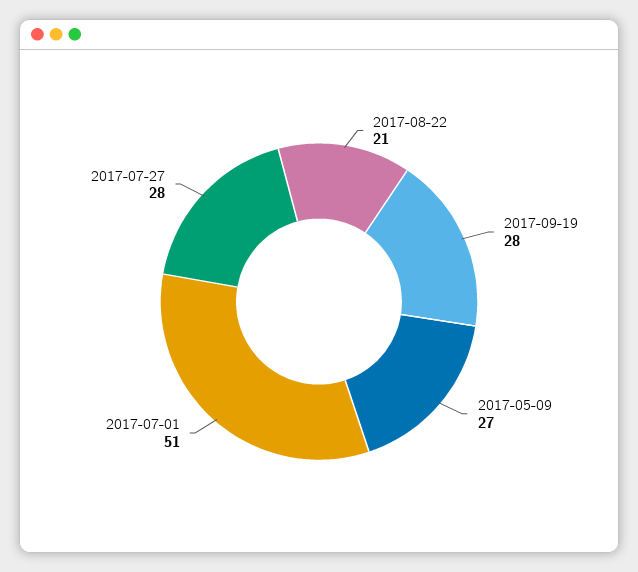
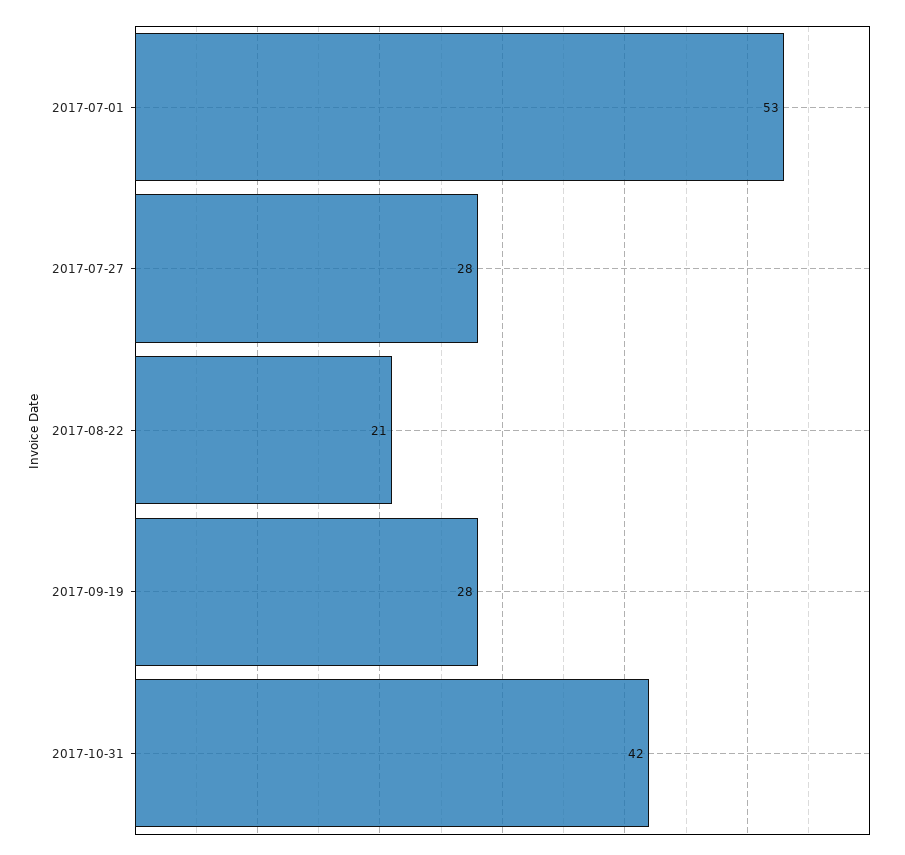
2017-05-09: 27 -> none
2017-07-01: 51 -> 53
2017-10-31: none -> 42

